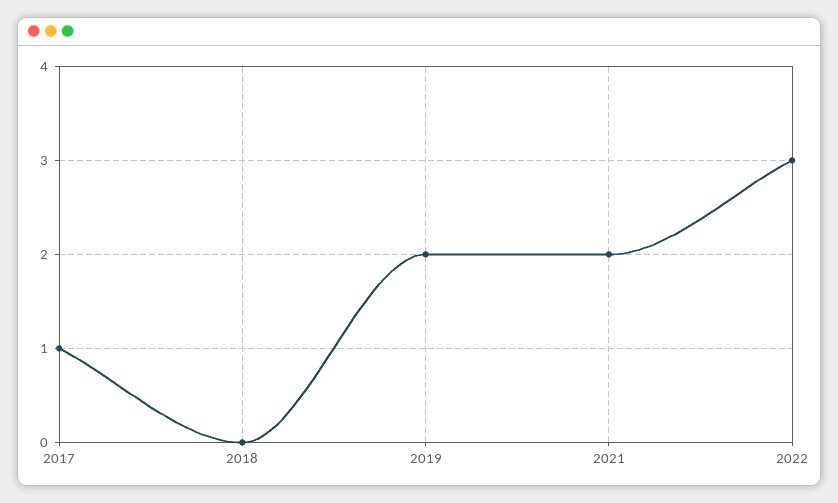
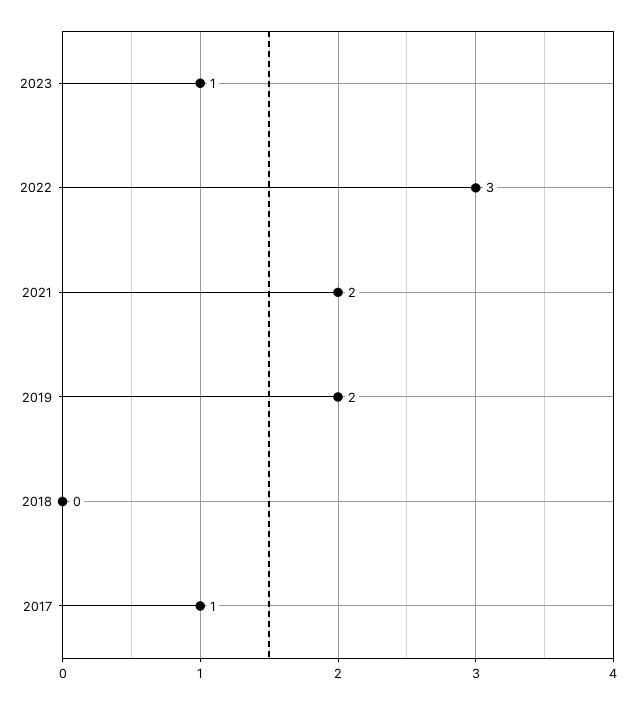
2023: none -> 1

